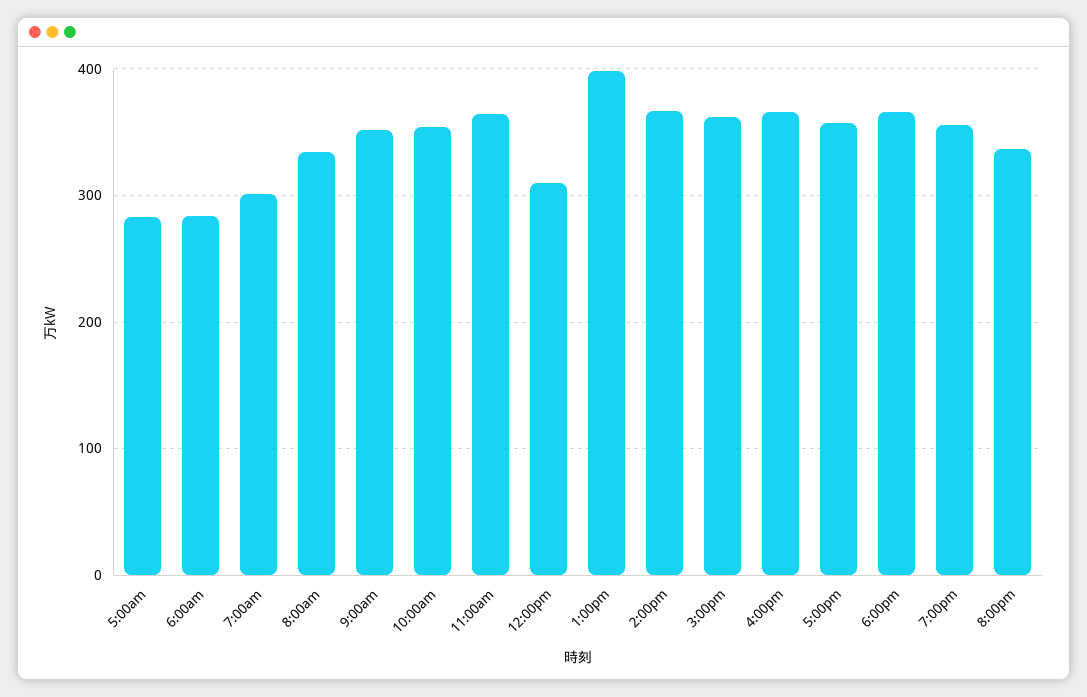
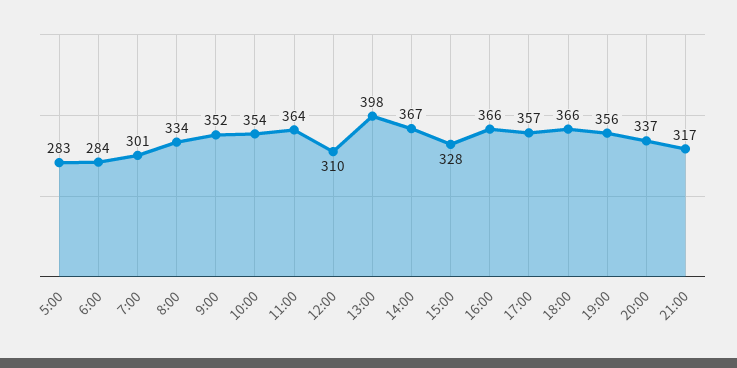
3:00pm: 360 -> 328
21:00: none -> 317

